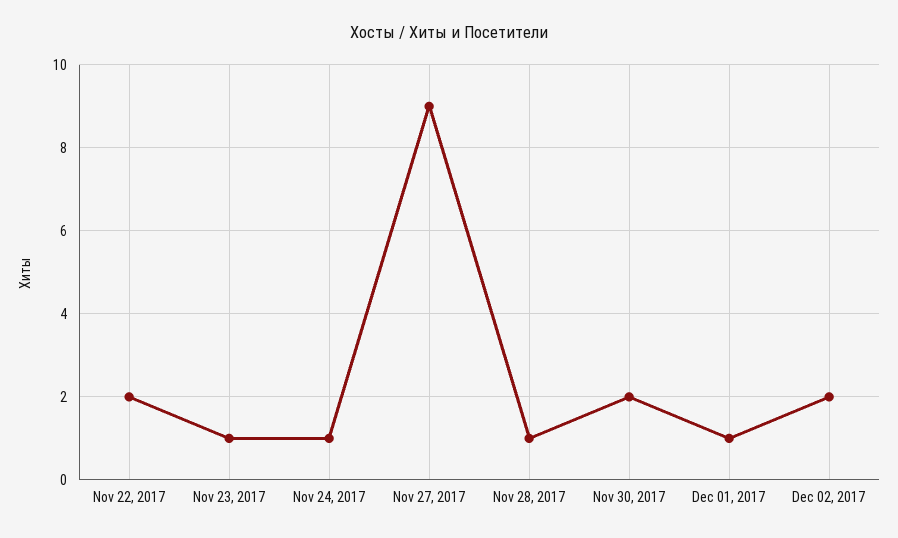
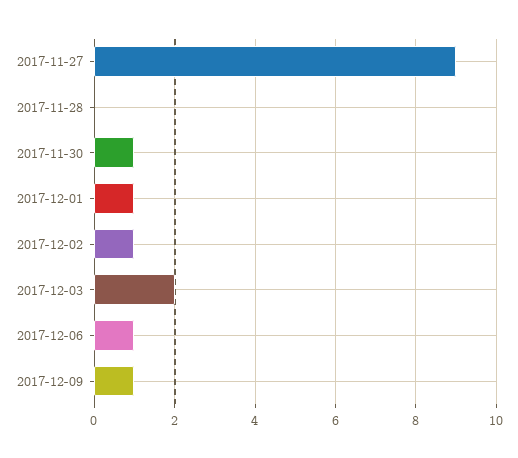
Nov 22, 2017: 2 -> none
Nov 23, 2017: 1 -> none
Nov 24, 2017: 1 -> none
Nov 28, 2017: 1 -> 0
Nov 30, 2017: 2 -> 1
Dec 02, 2017: 2 -> 1
2017-12-03: none -> 2
2017-12-06: none -> 1
2017-12-09: none -> 1

